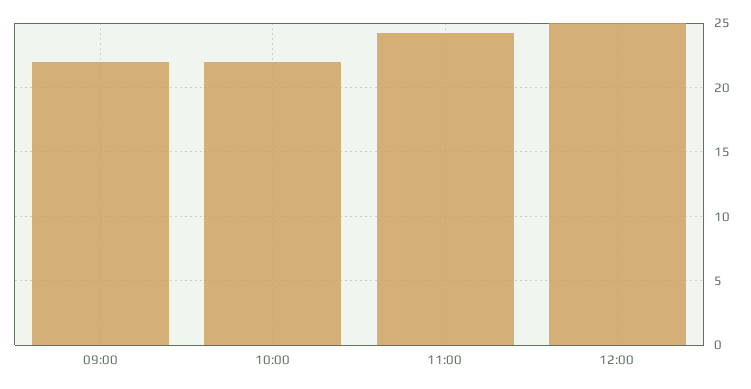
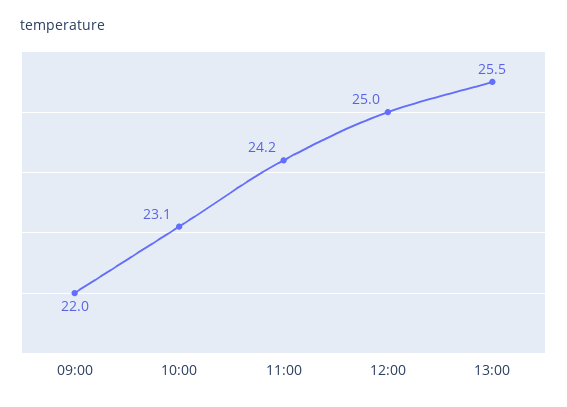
10:00: 22 -> 23.1
13:00: none -> 25.5

